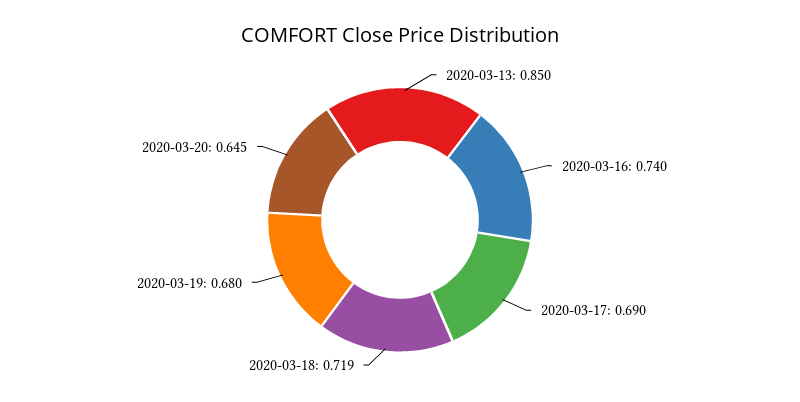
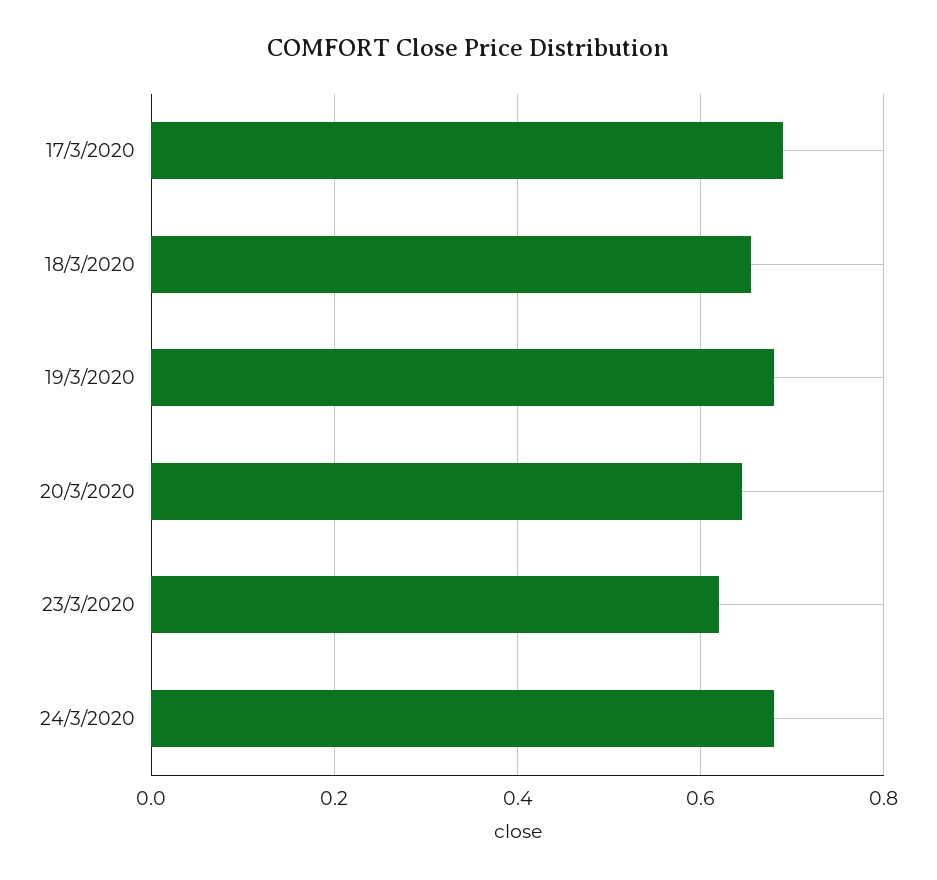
2020-03-13: 0.85 -> none
2020-03-16: 0.74 -> none
2020-03-18: 0.719 -> 0.66
23/3/2020: none -> 0.62
24/3/2020: none -> 0.68

